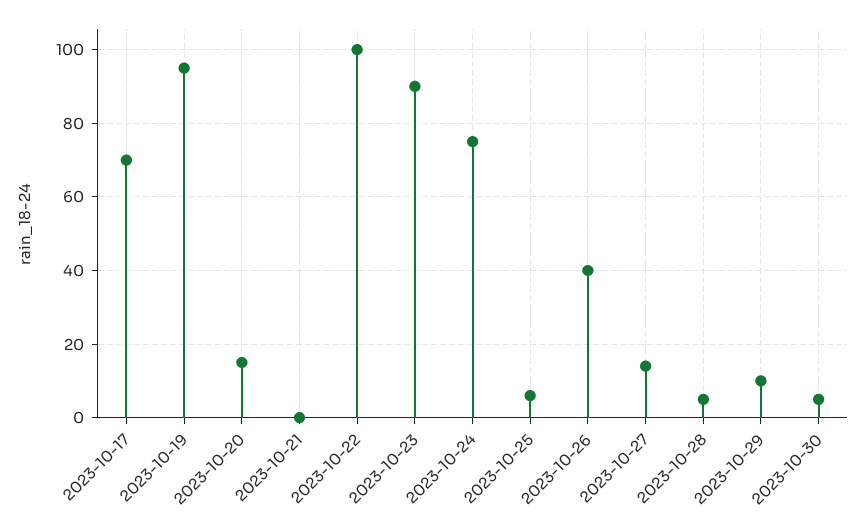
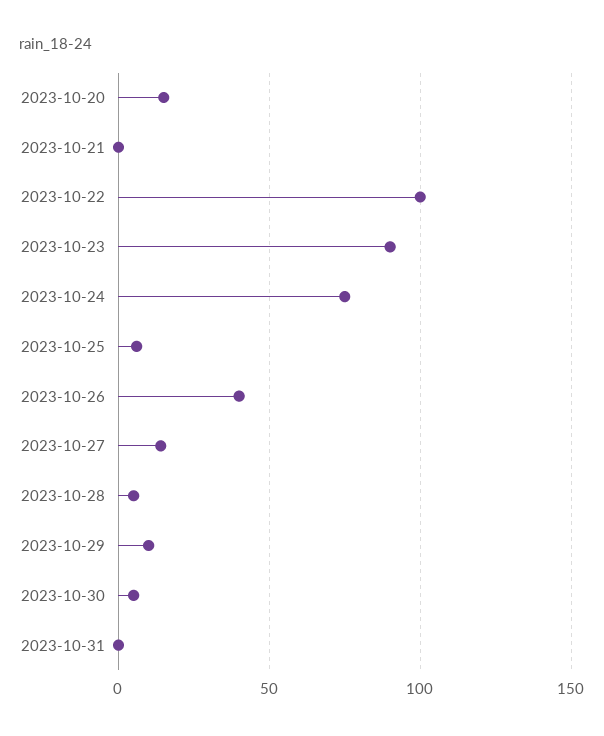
2023-10-17: 70 -> none
2023-10-19: 95 -> none
2023-10-31: none -> 0

